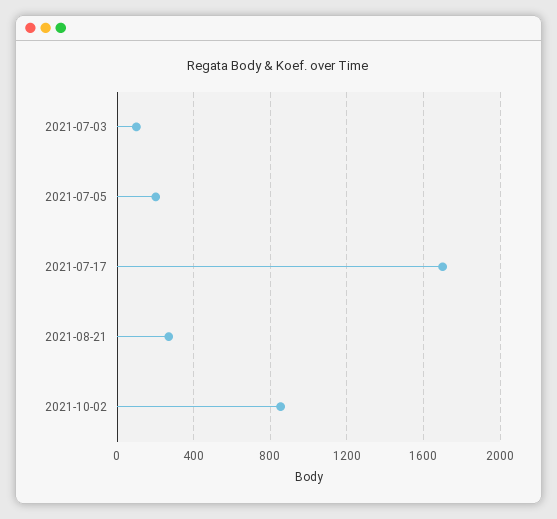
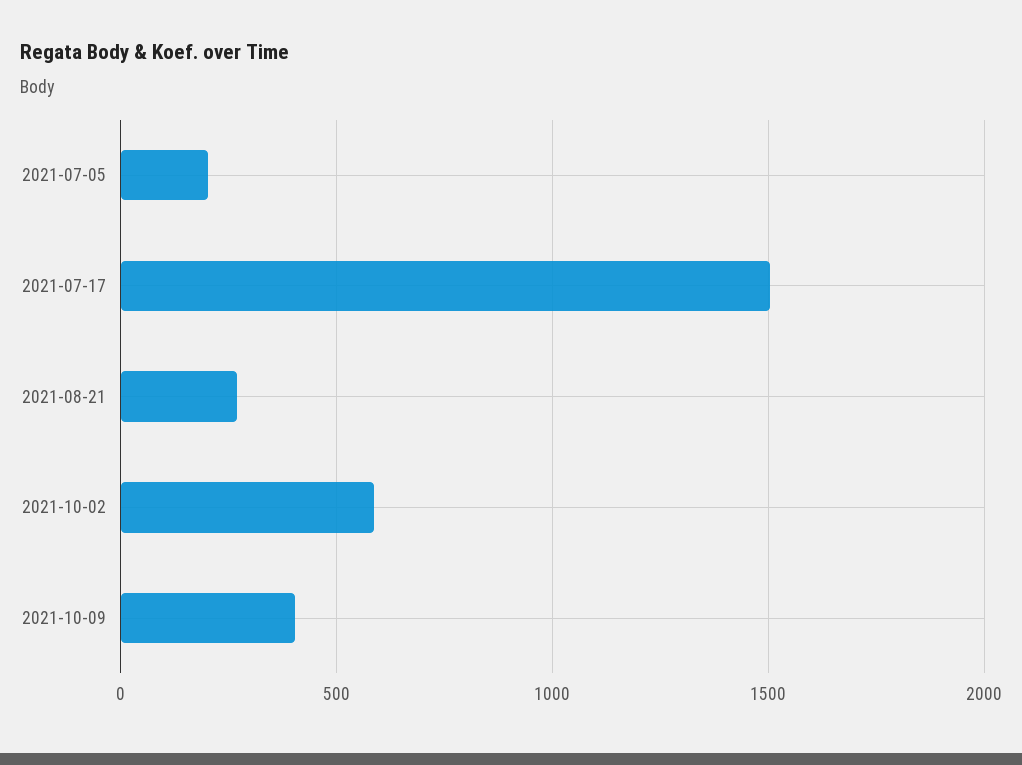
2021-07-03: 100 -> none
2021-07-17: 1700 -> 1500
2021-10-02: 850 -> 600
2021-10-09: none -> 400

